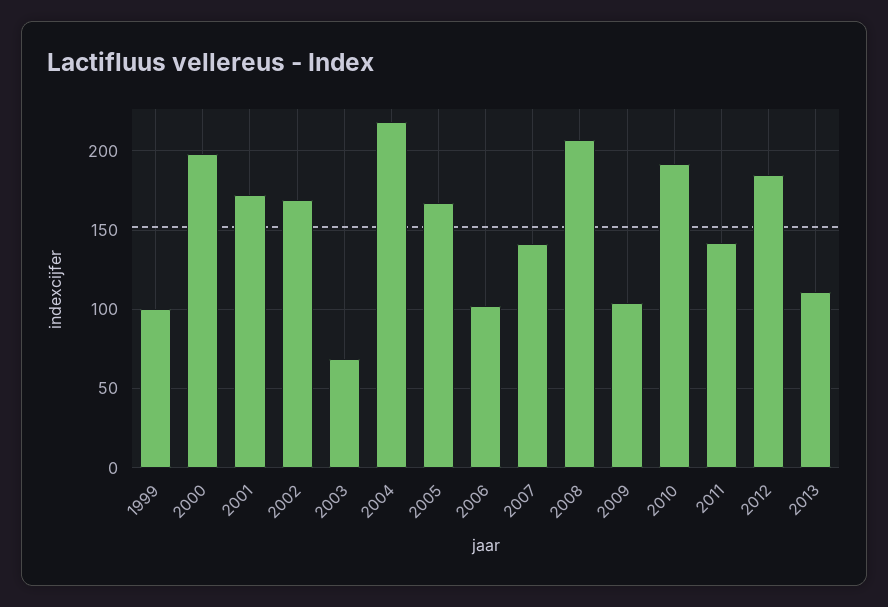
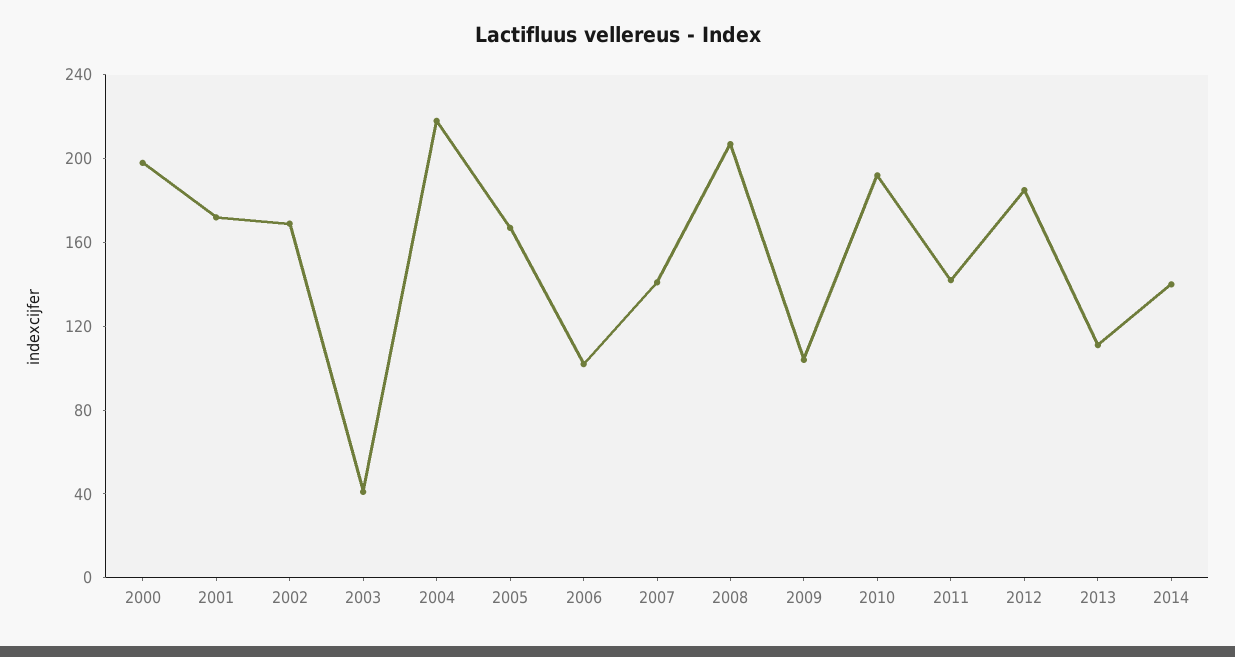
1999: 100 -> none
2003: 70 -> 40
2014: none -> 140

